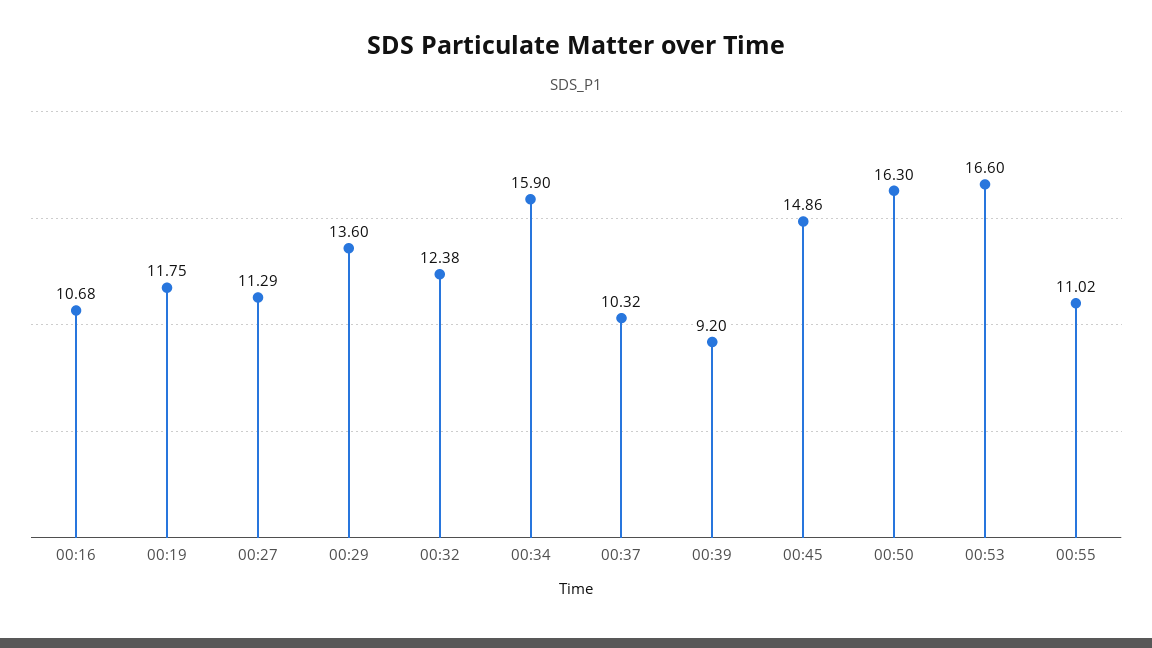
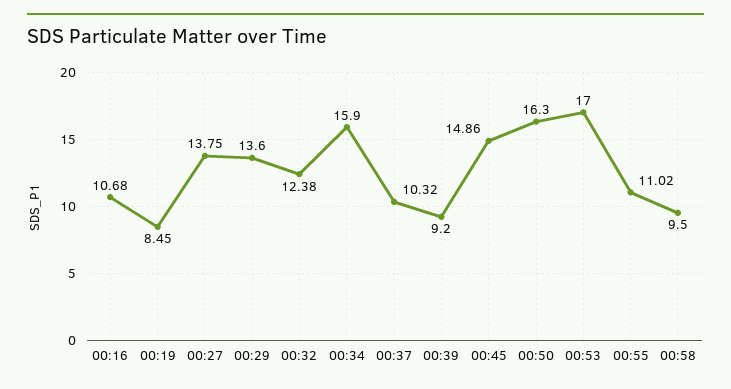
00:19: 11.75 -> 8.45
00:27: 11.29 -> 13.75
00:53: 16.6 -> 17
00:58: none -> 9.5

